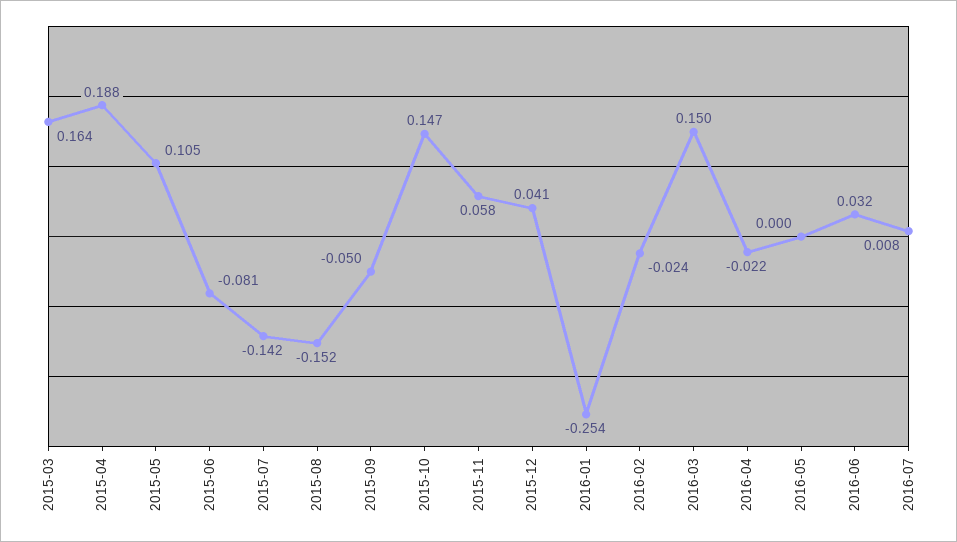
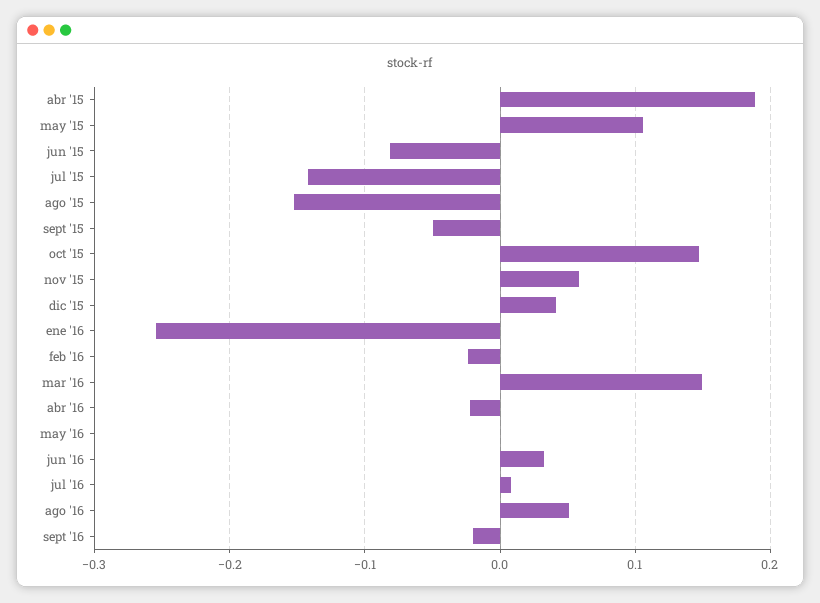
2015-03: 0.164 -> none
ago '16: none -> 0.05
sept '16: none -> -0.02

